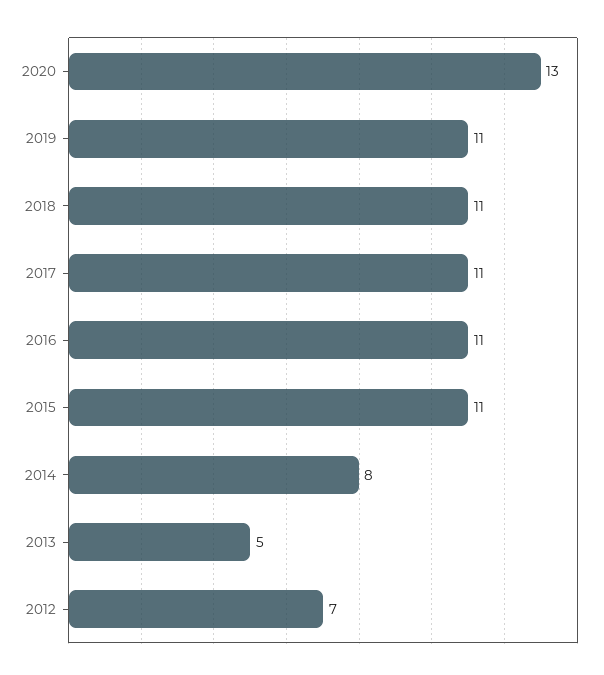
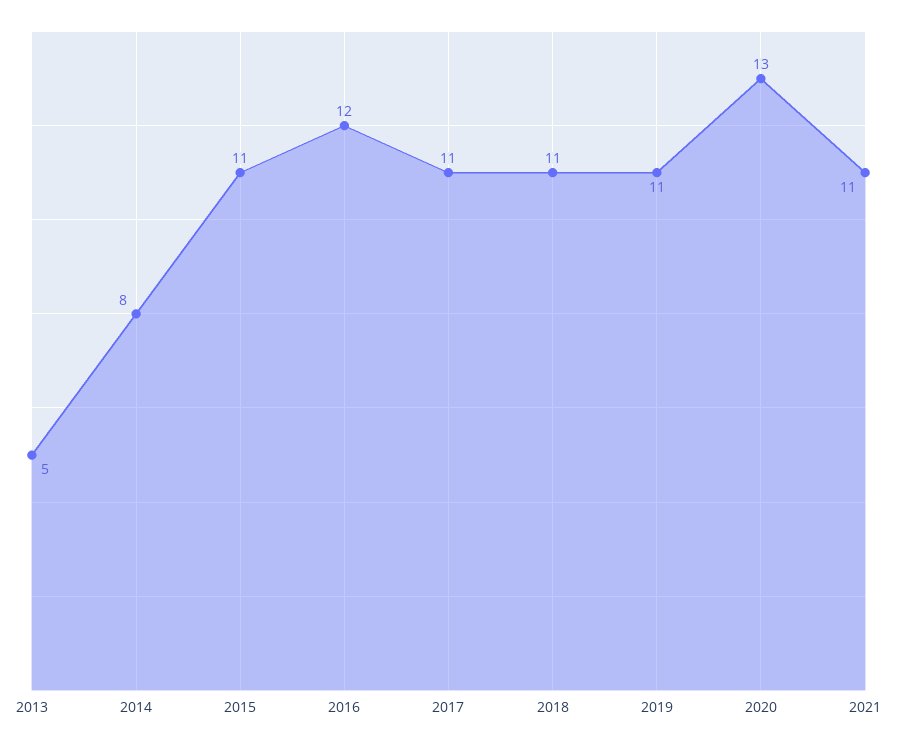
2016: 11 -> 12
2012: 7 -> none
2021: none -> 11

